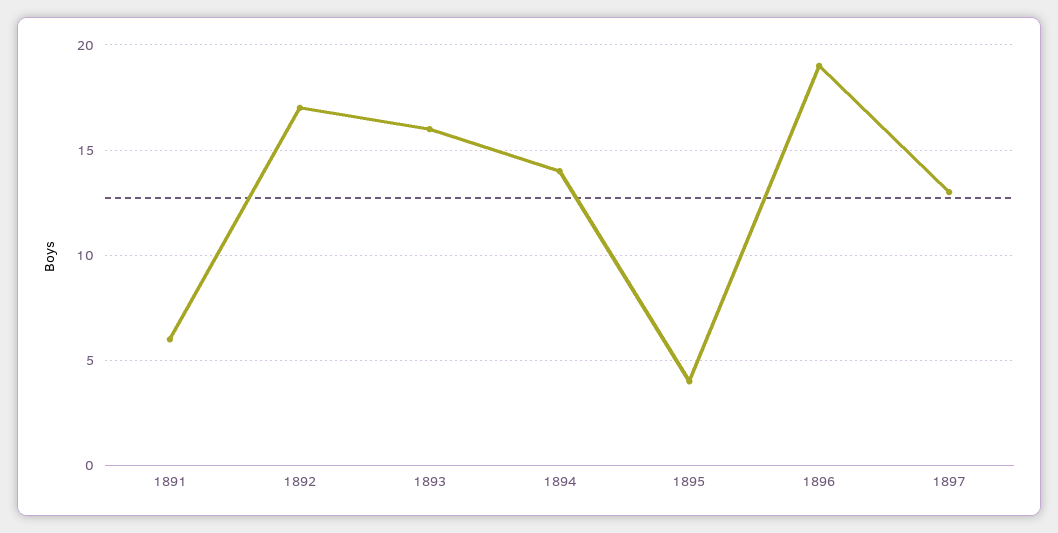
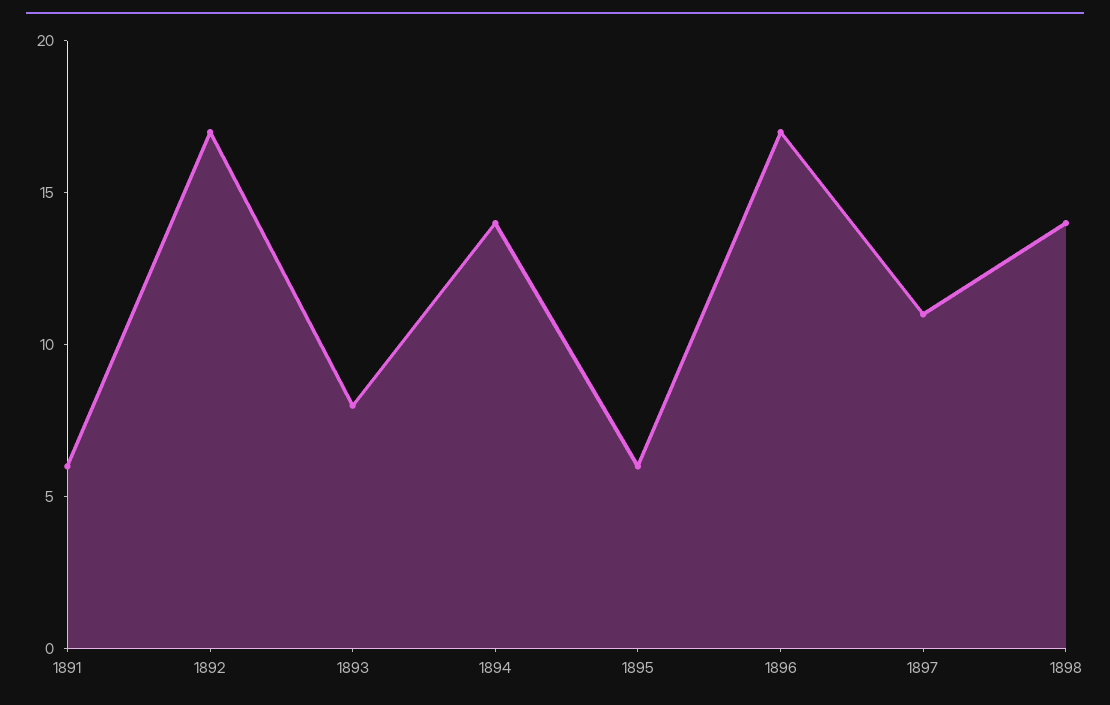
1893: 16 -> 8
1895: 4 -> 6
1896: 19 -> 17
1897: 13 -> 11
1898: none -> 14

